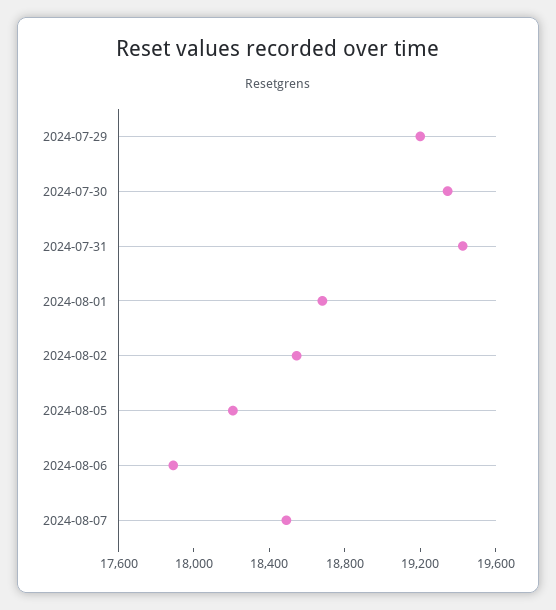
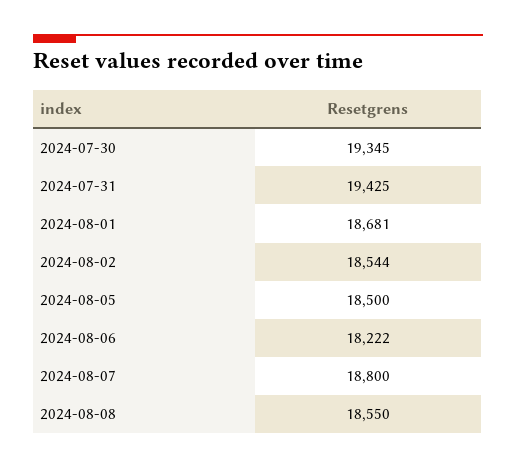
2024-07-29: 19200 -> none
2024-08-05: 18200 -> 18500
2024-08-06: 17900 -> 18222
2024-08-07: 18500 -> 18800
2024-08-08: none -> 18550

